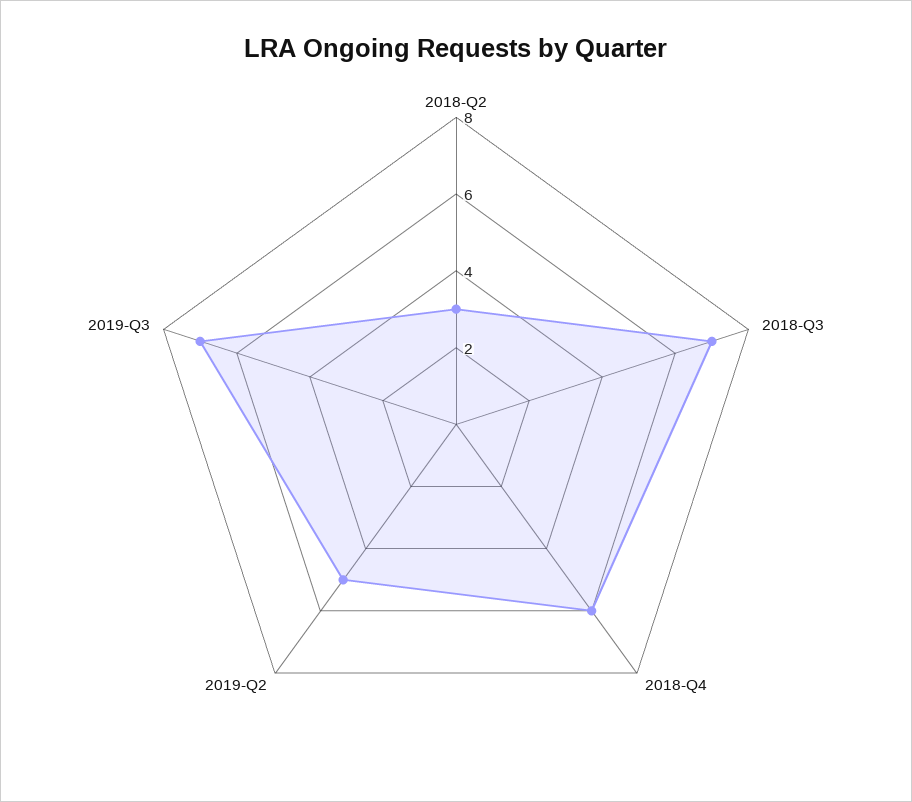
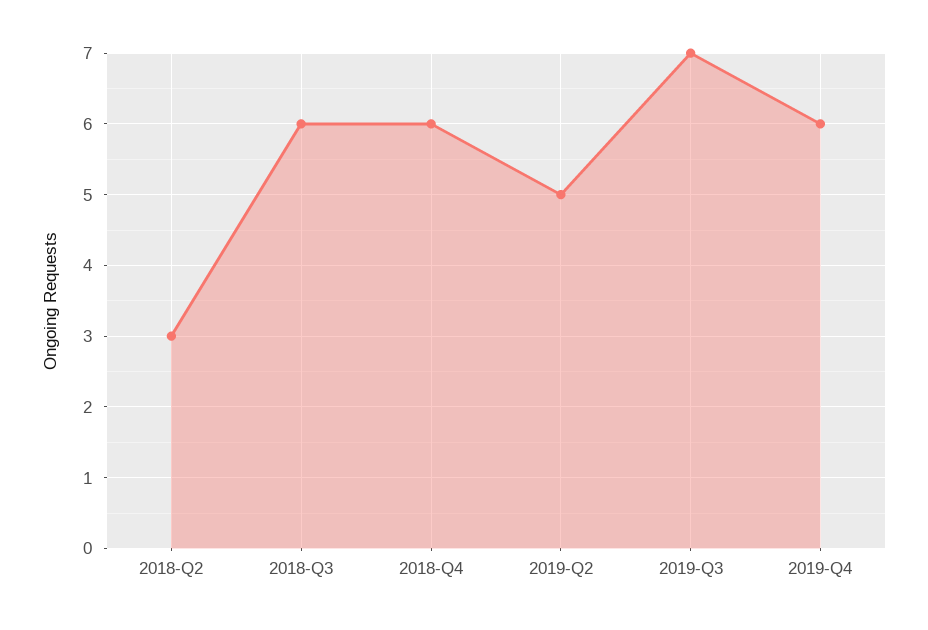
2018-Q3: 7 -> 6
2019-Q4: none -> 6

